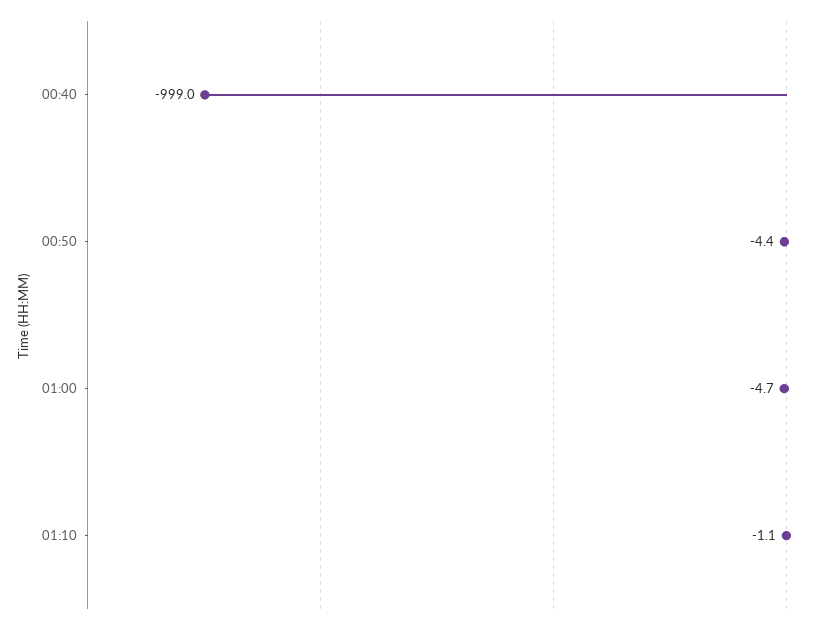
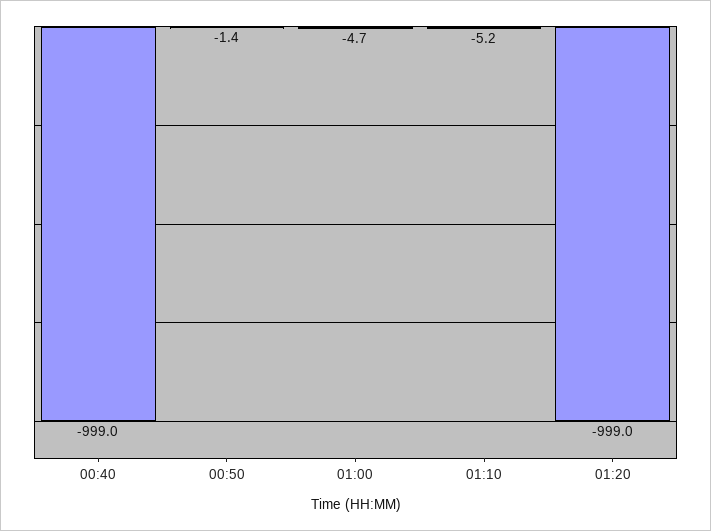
00:50: -4.4 -> -1.4
01:10: -1.1 -> -5.2
01:20: none -> -999

